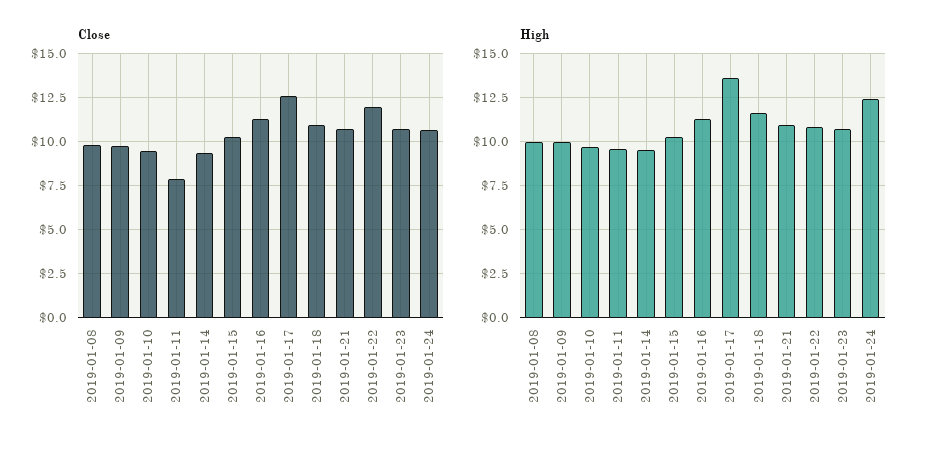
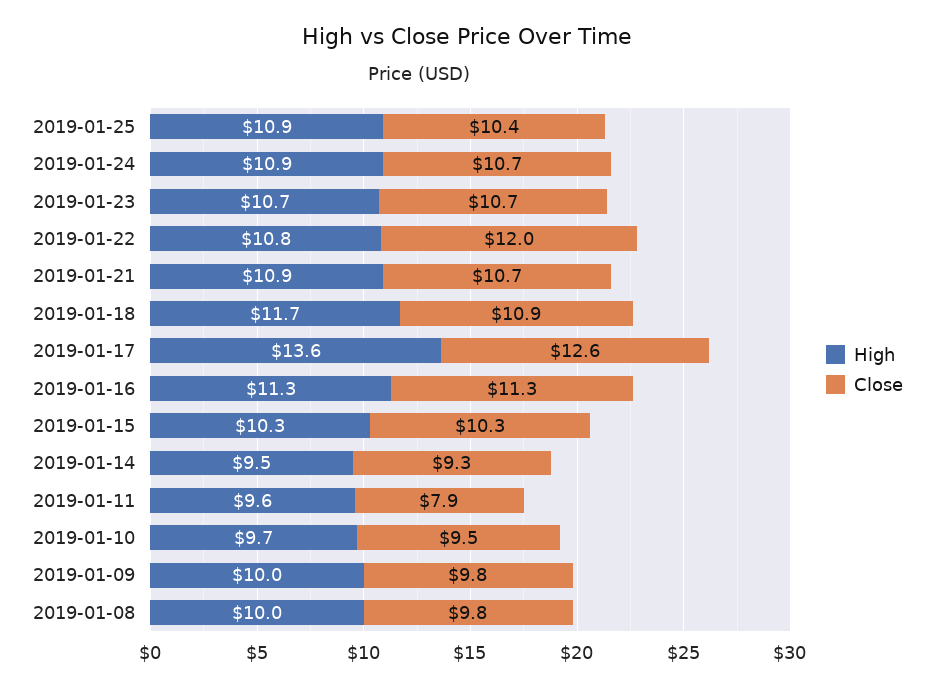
High, 2019-01-24: 12.5 -> 10.9
High, 2019-01-25: none -> 10.9
Close, 2019-01-25: none -> 10.4

